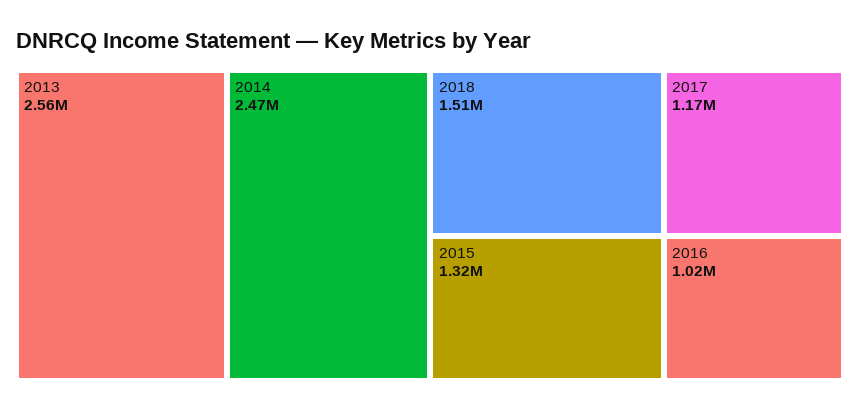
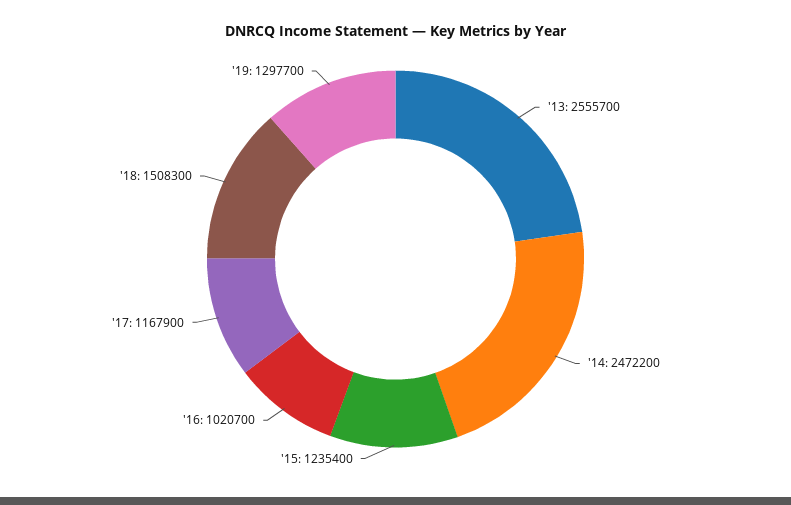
2015: 1320000 -> 1235400
'19: none -> 1297700

